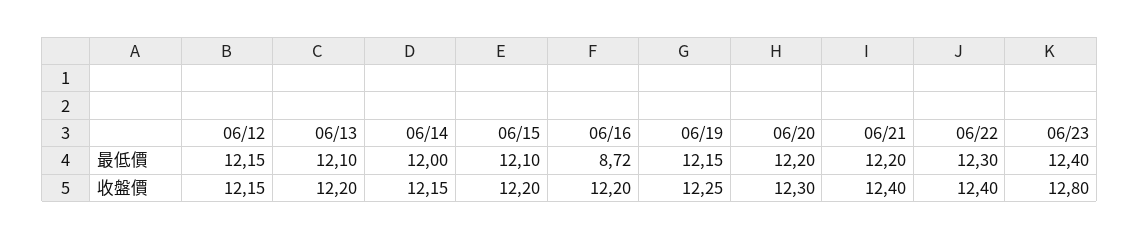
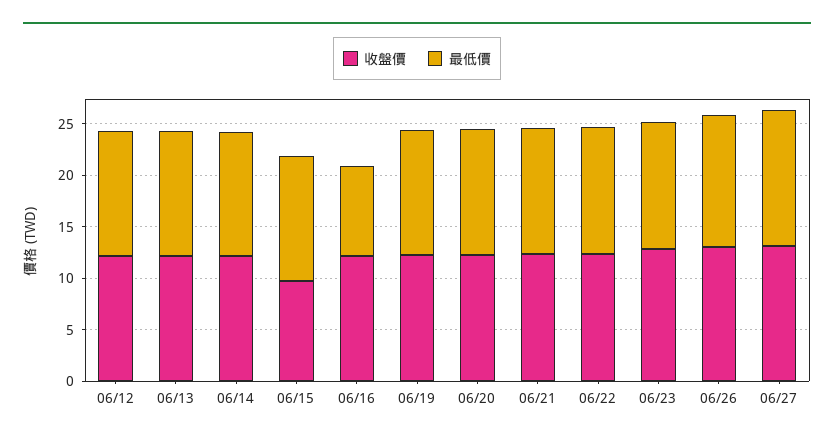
收盤價, 06/15: 12.2 -> 10
收盤價, 06/26: none -> 13
最低價, 06/26: none -> 13
收盤價, 06/27: none -> 13
最低價, 06/27: none -> 13

